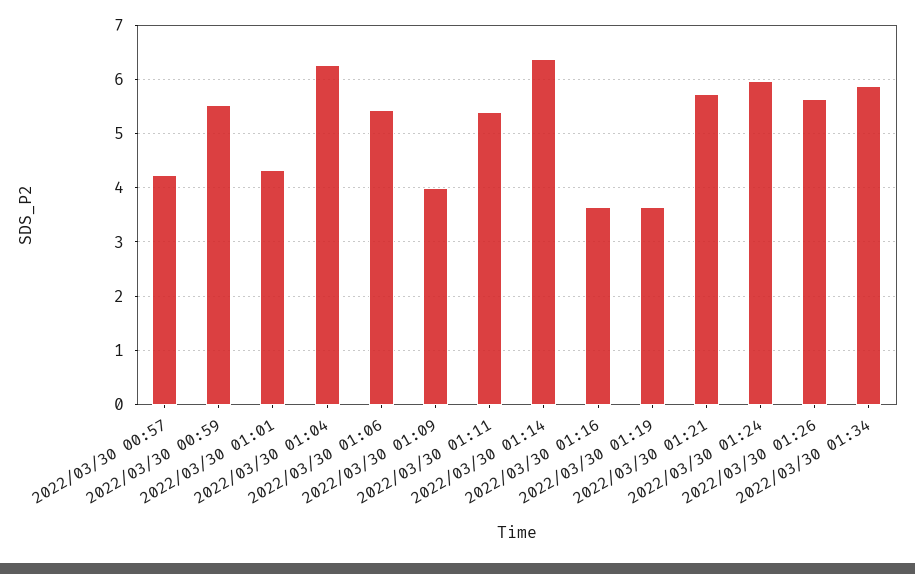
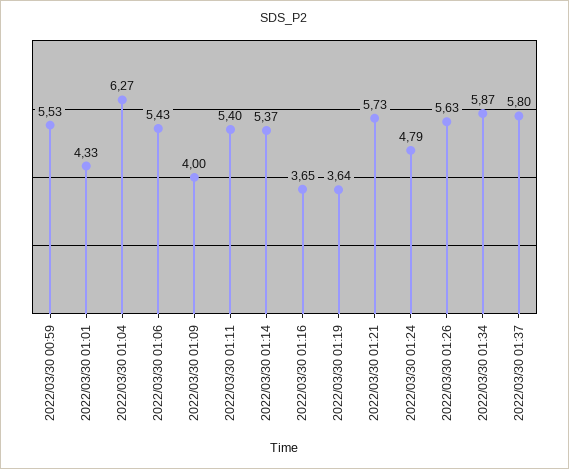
2022/03/30 00:57: 4.2 -> none
2022/03/30 01:14: 6.4 -> 5.37
2022/03/30 01:24: 6 -> 4.79
2022/03/30 01:37: none -> 5.8

